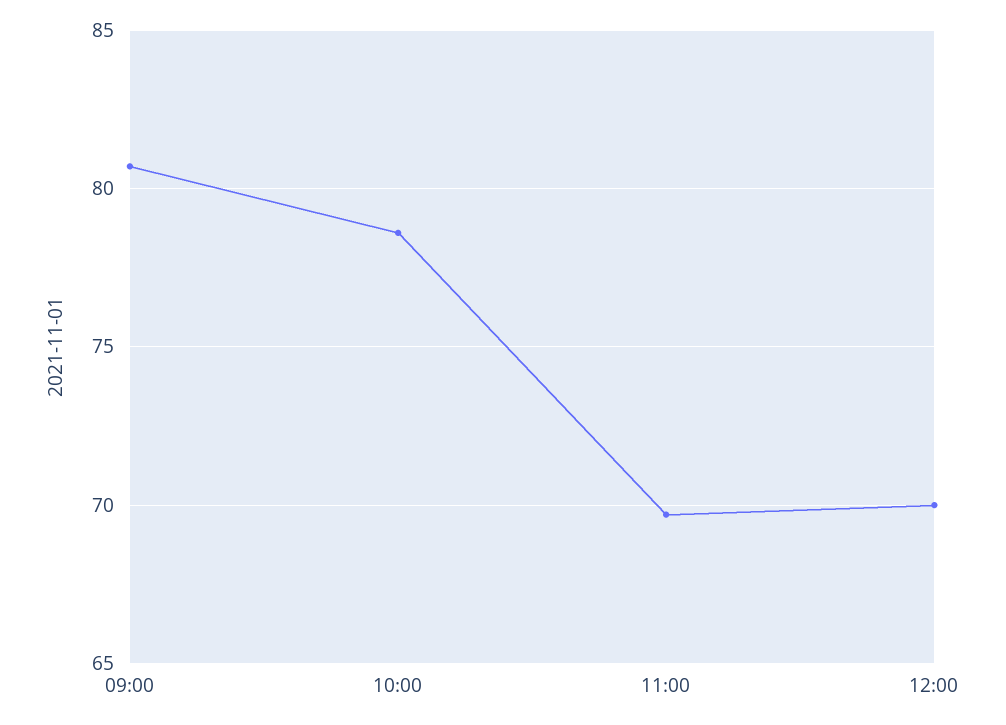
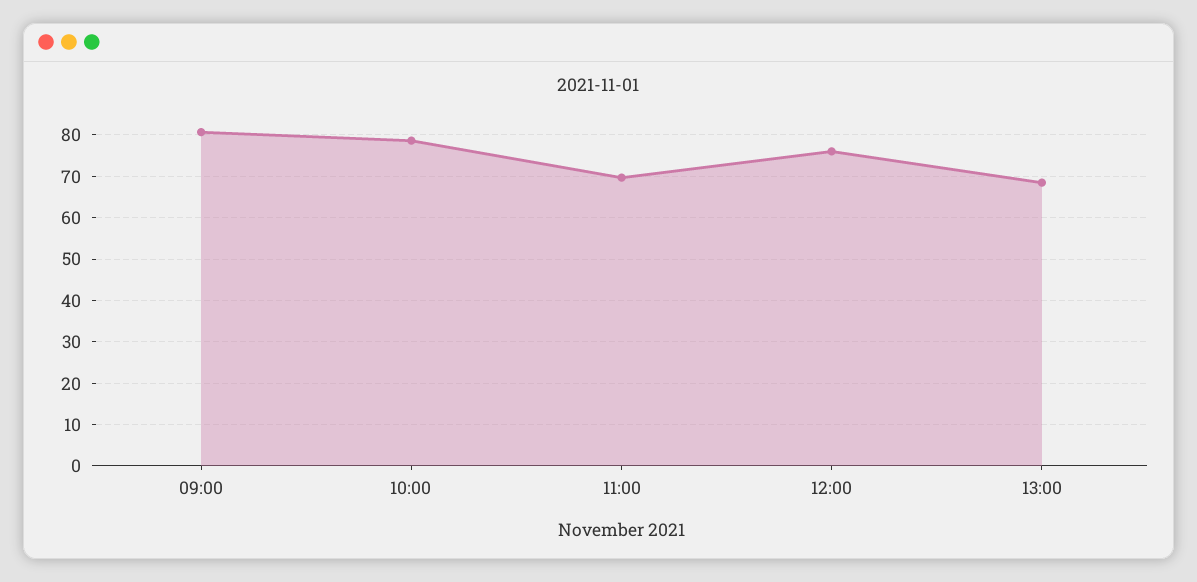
12:00: 70 -> 76
13:00: none -> 68

